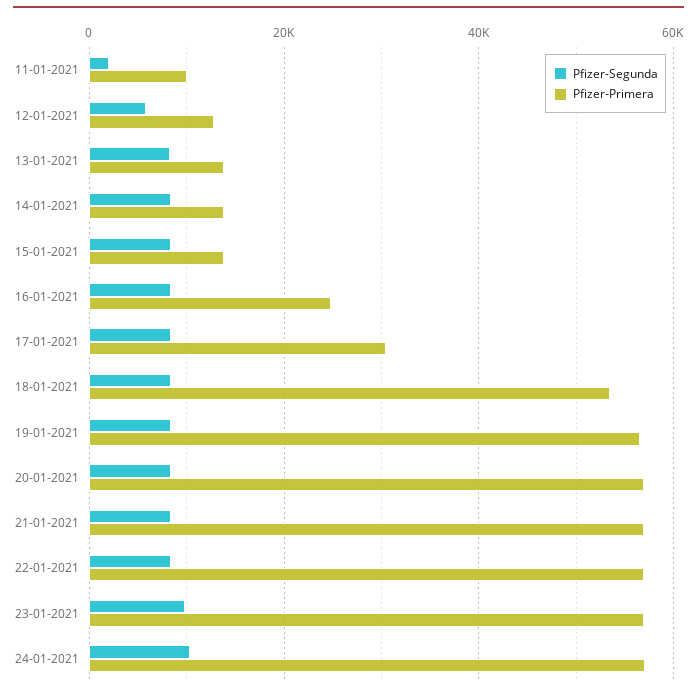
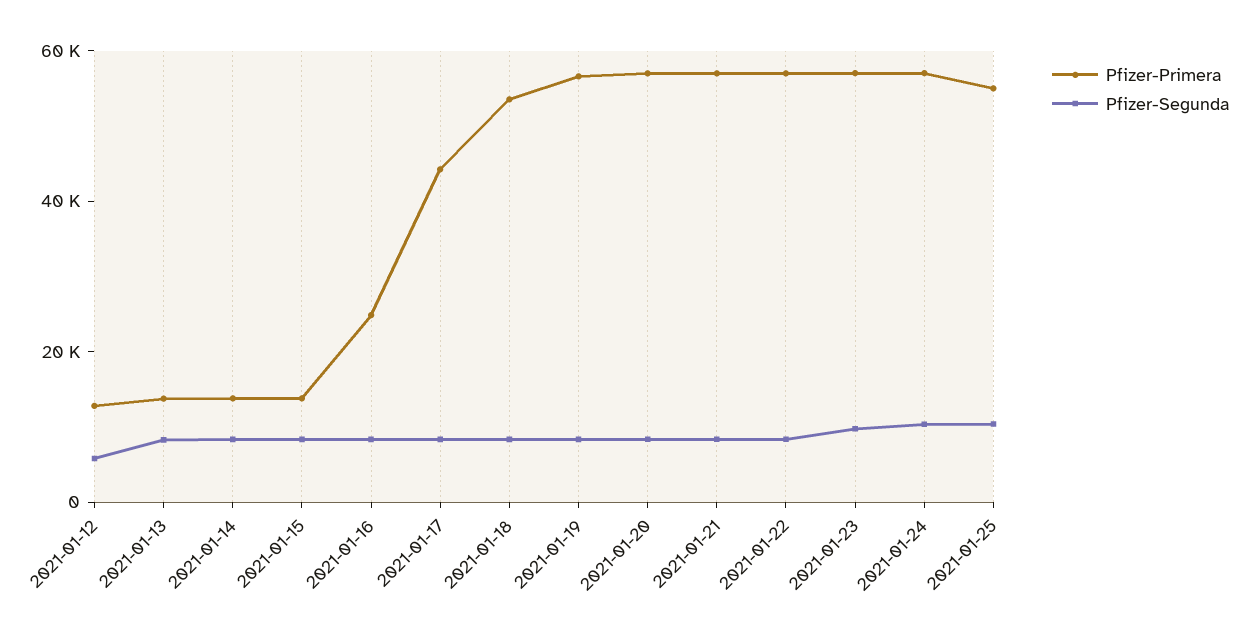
Pfizer-Segunda, 11-01-2021: 2000 -> none
Pfizer-Primera, 11-01-2021: 10000 -> none
Pfizer-Primera, 17-01-2021: 30000 -> 45000
Pfizer-Primera, 2021-01-25: none -> 55000
Pfizer-Segunda, 2021-01-25: none -> 10000

